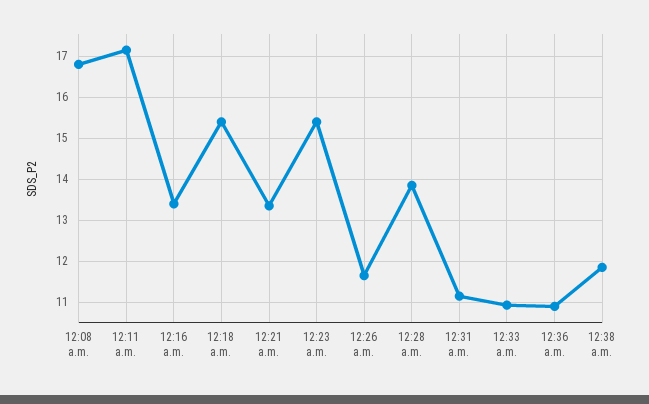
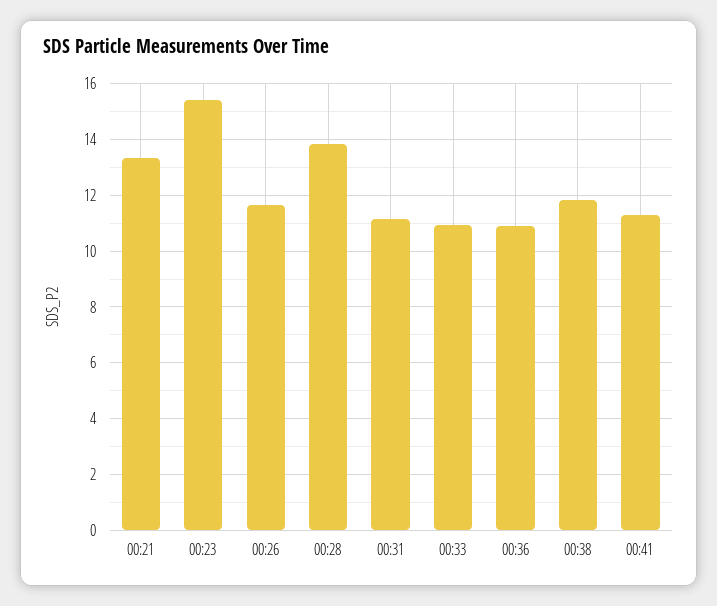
12:08 a.m.: 16.8 -> none
12:11 a.m.: 17.2 -> none
12:16 a.m.: 13.4 -> none
12:18 a.m.: 15.4 -> none
00:41: none -> 11.25

